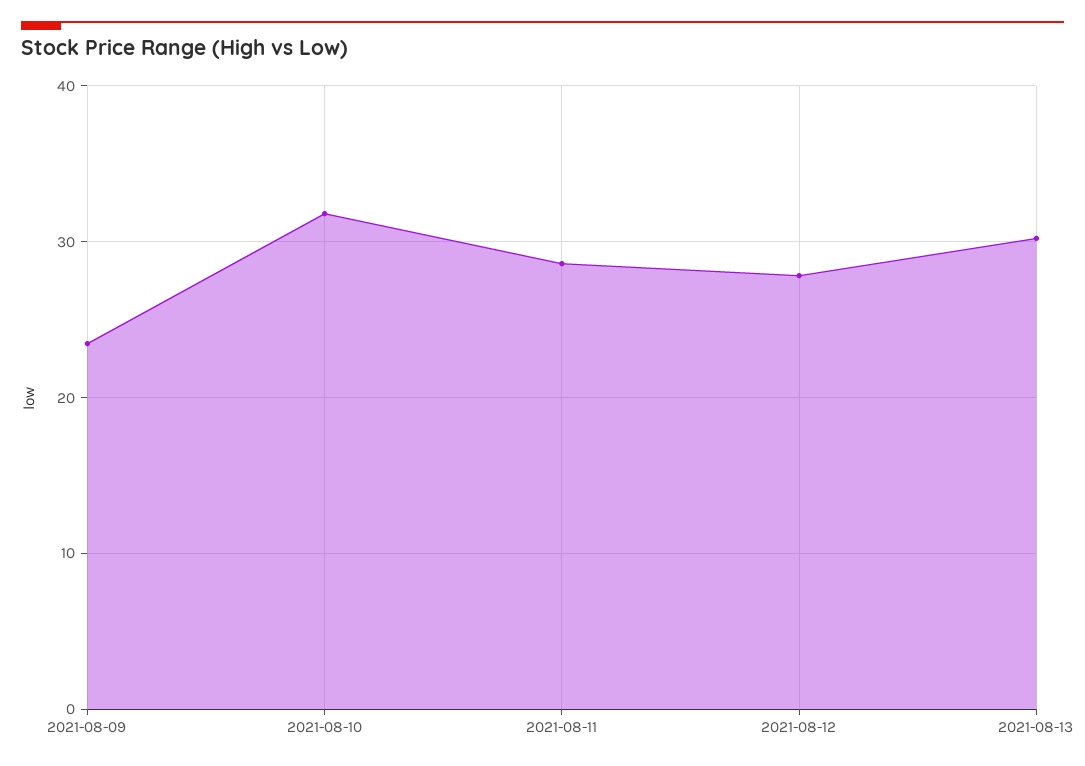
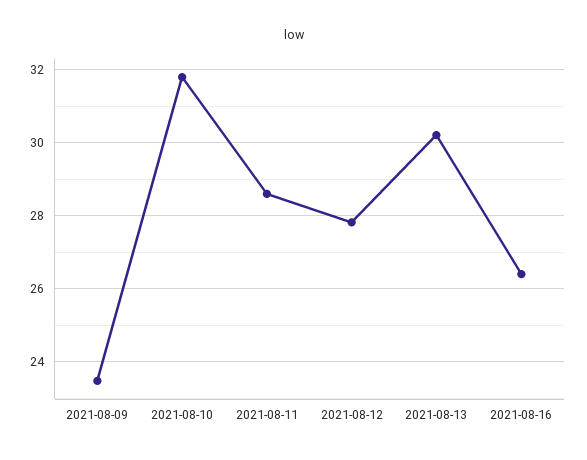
2021-08-16: none -> 26.4

